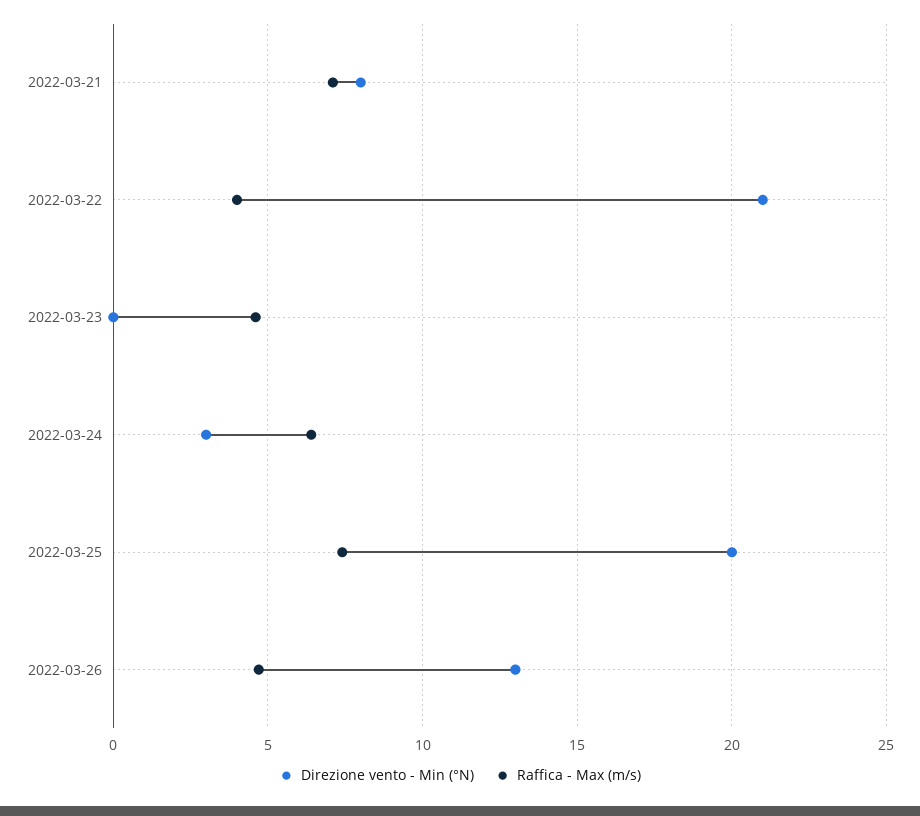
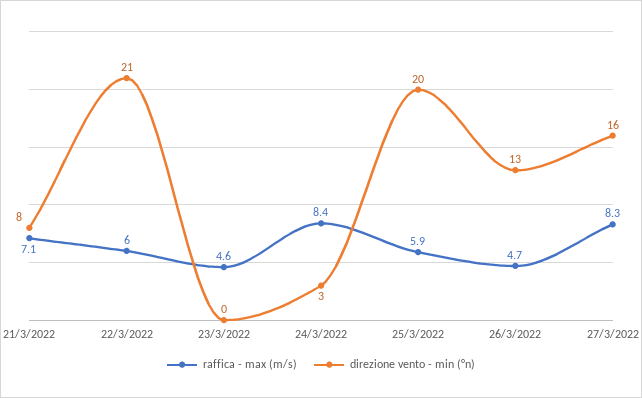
Raffica - Max (m/s), 2022-03-22: 4 -> 6
Raffica - Max (m/s), 2022-03-24: 6.5 -> 8.4
Raffica - Max (m/s), 2022-03-25: 7.5 -> 5.9
Raffica - Max (m/s), 27/3/2022: none -> 8.3
Direzione vento - Min (°N), 27/3/2022: none -> 16

